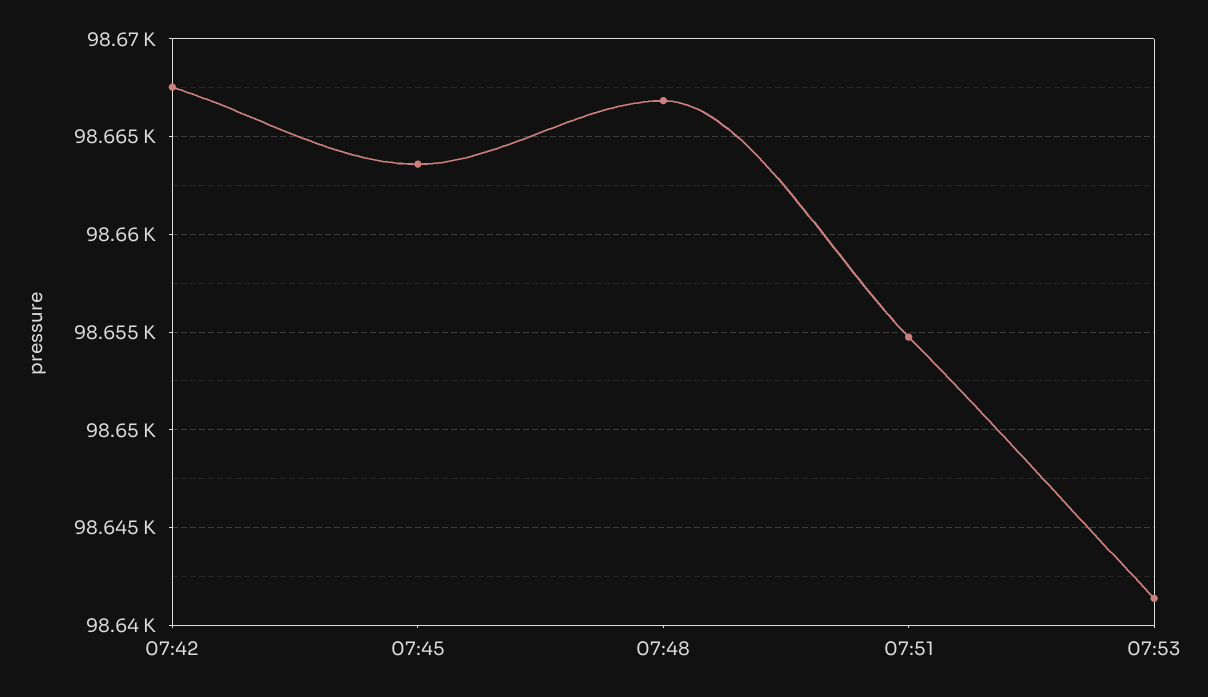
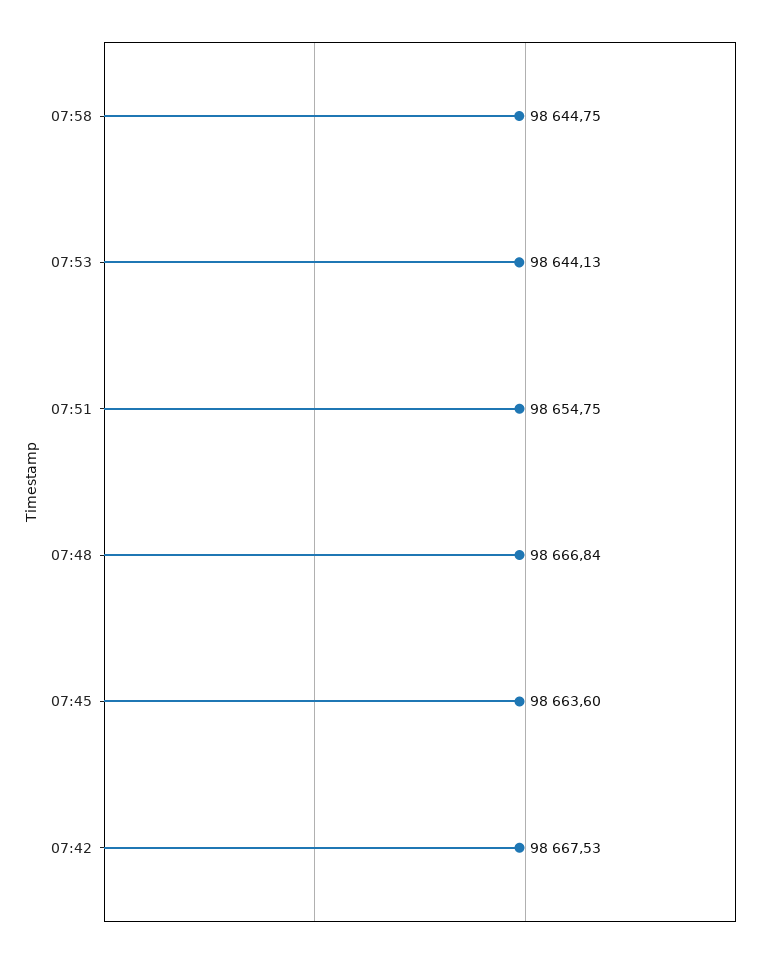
07:53: 98641.5 -> 98644.13
07:58: none -> 98644.75

